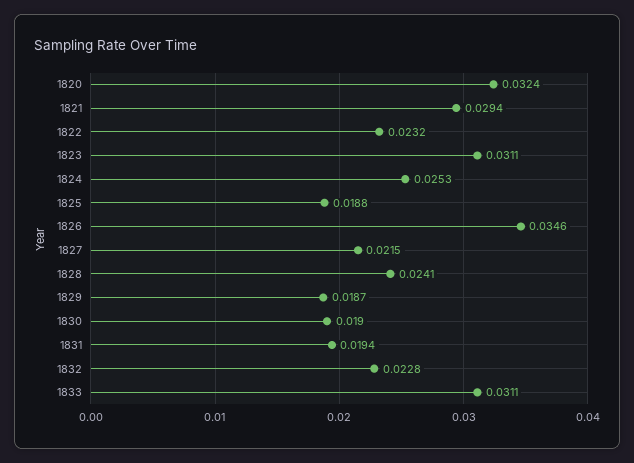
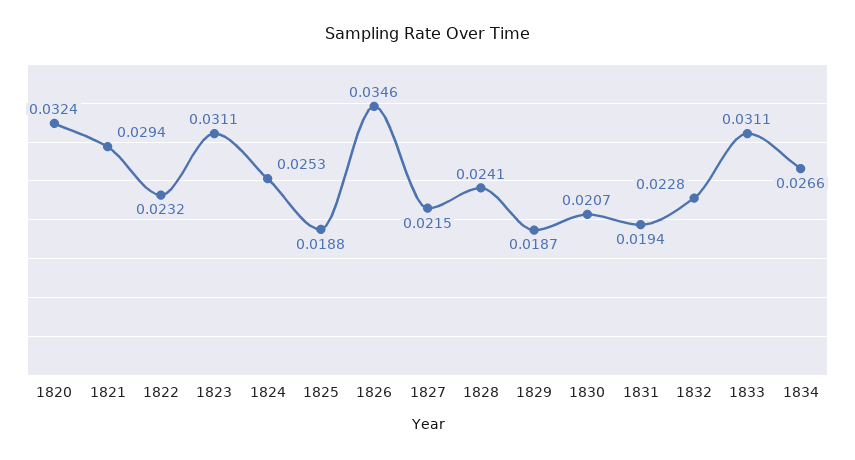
1830: 0.019 -> 0.0207
1834: none -> 0.0266

